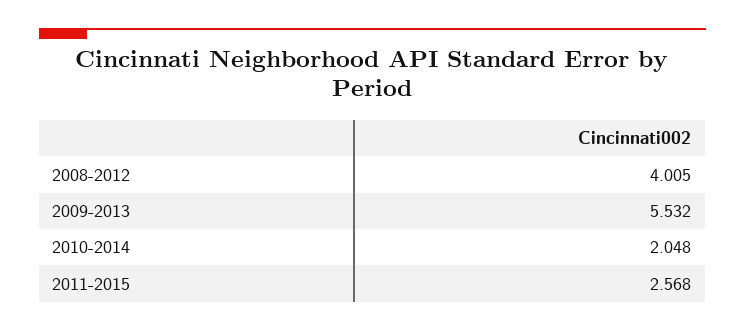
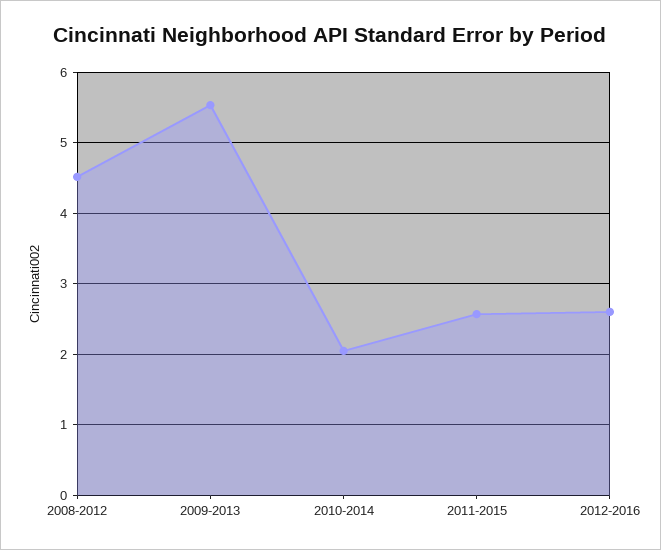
2008-2012: 4.005 -> 4.5
2012-2016: none -> 2.6

